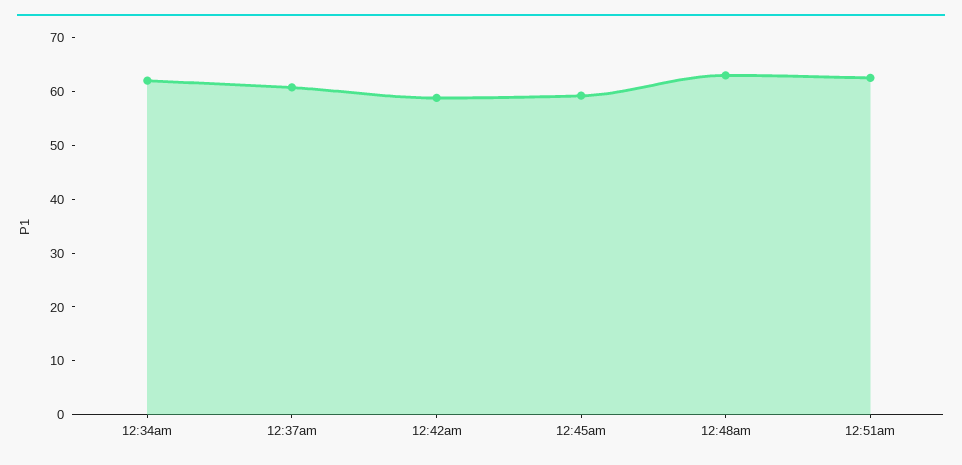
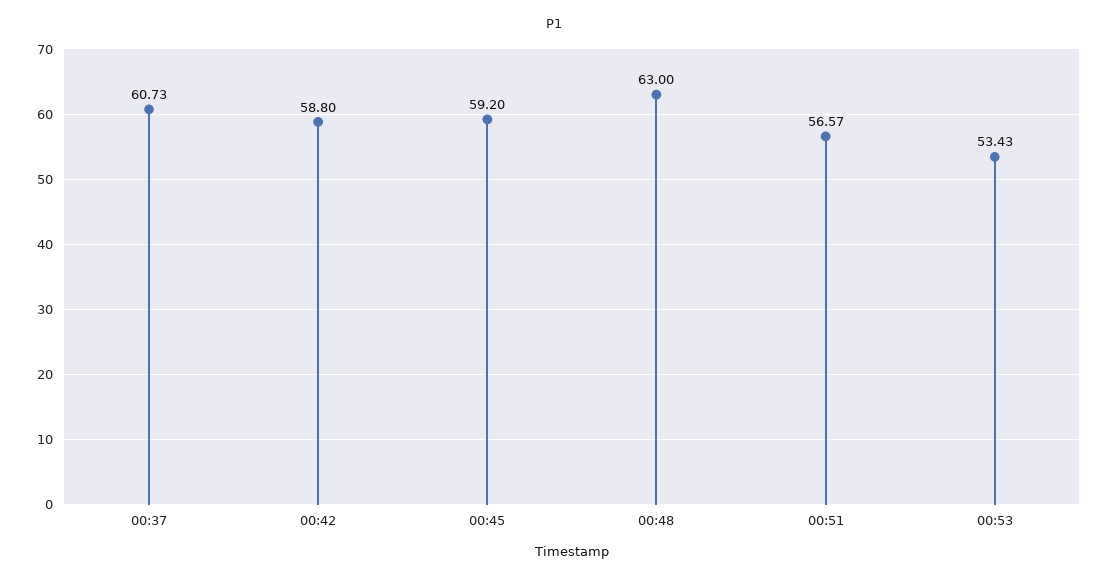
12:34am: 62 -> none
12:51am: 62 -> 56.57
00:53: none -> 53.43

